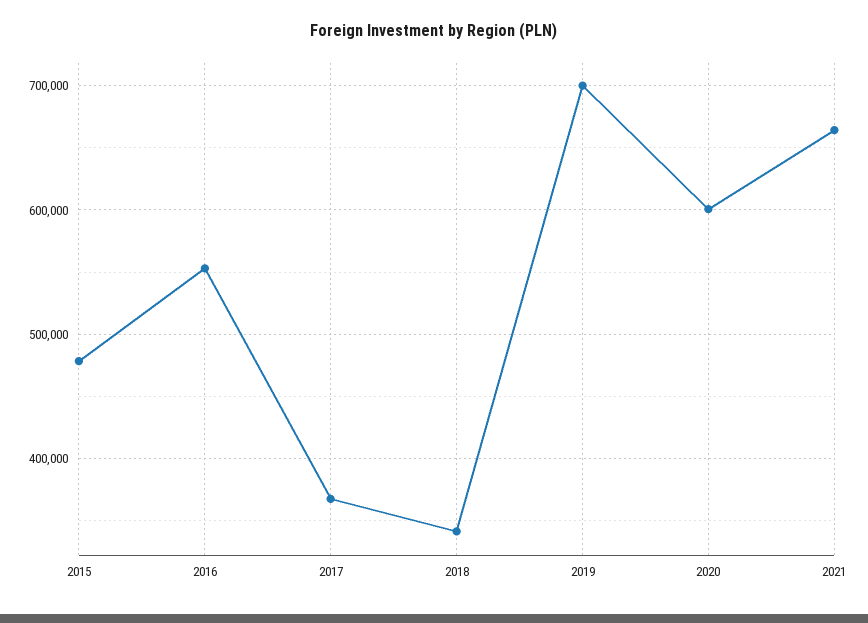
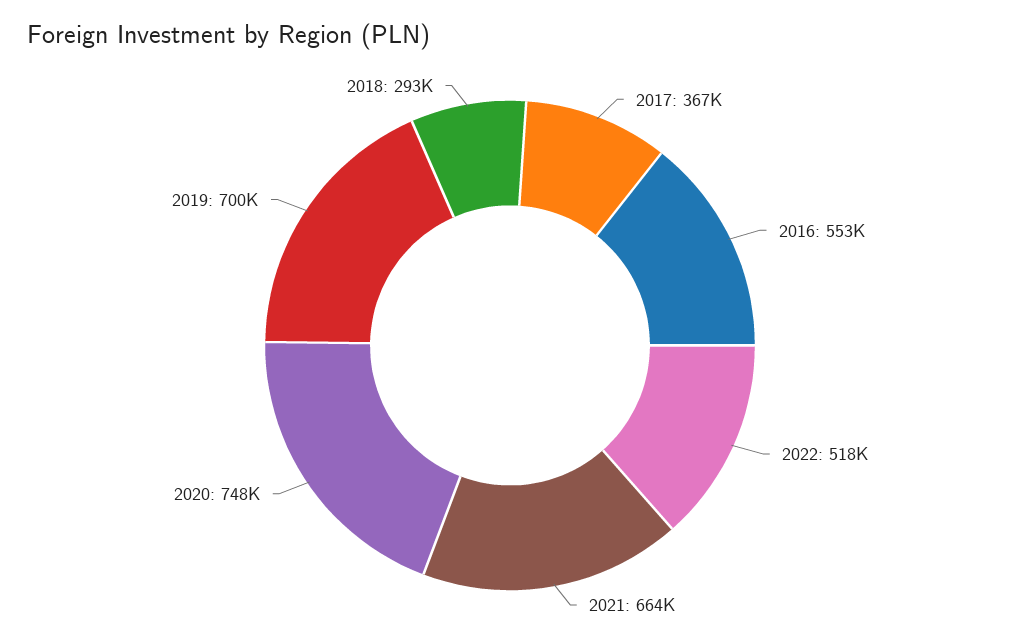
2015: 480000 -> none
2018: 340000 -> 293000
2020: 600000 -> 748000
2022: none -> 518000

